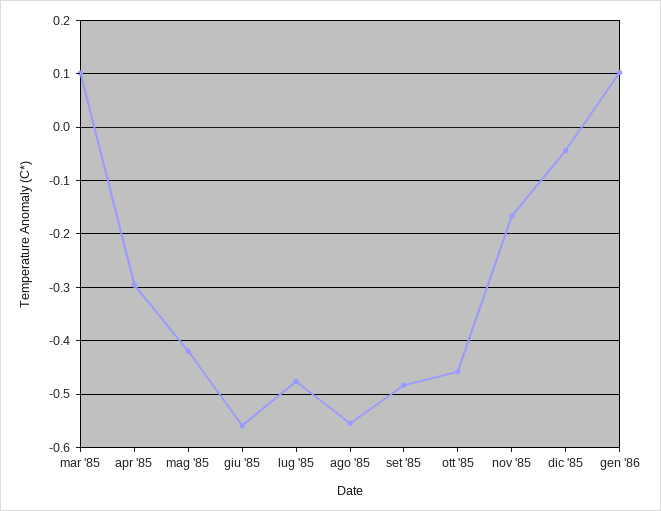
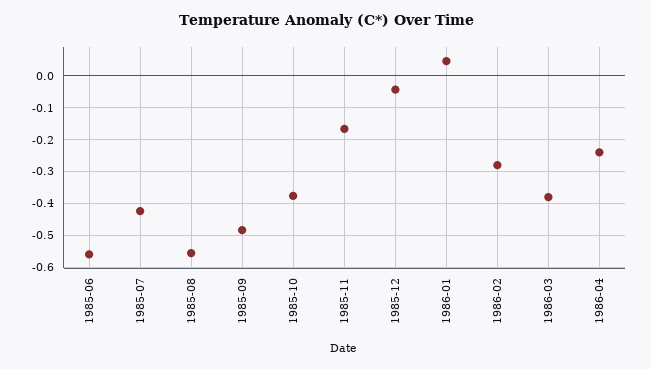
mar '85: 0.1 -> none
apr '85: -0.3 -> none
mag '85: -0.42 -> none
lug '85: -0.48 -> -0.42
ott '85: -0.46 -> -0.38
gen '86: 0.1 -> 0.04
1986-02: none -> -0.28
1986-03: none -> -0.38
1986-04: none -> -0.24

